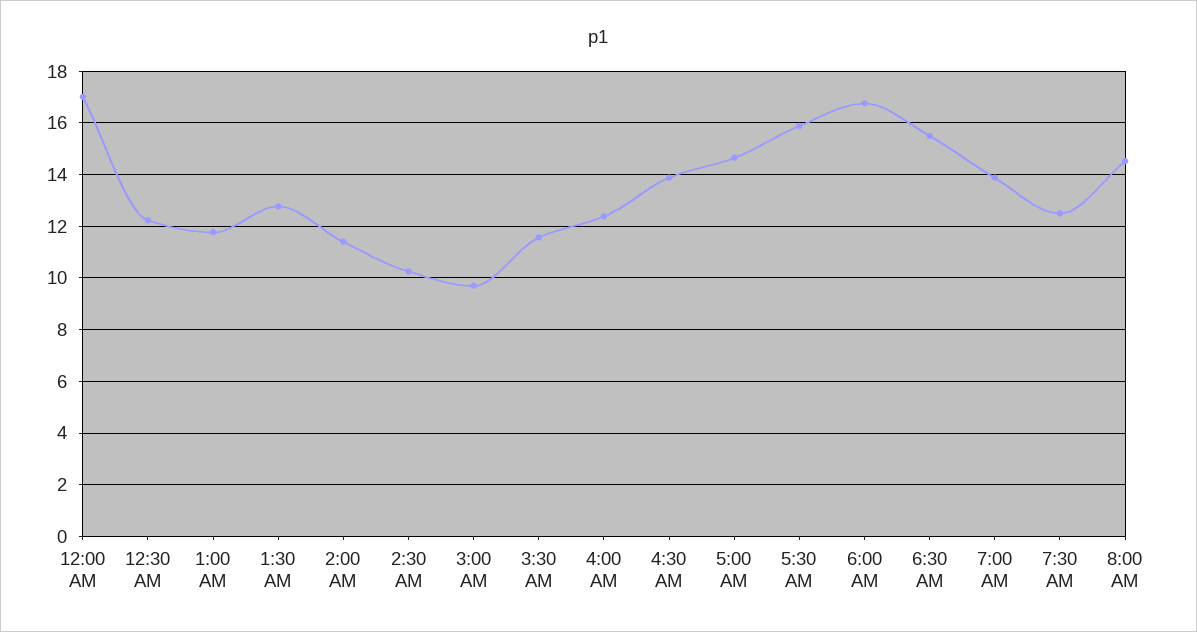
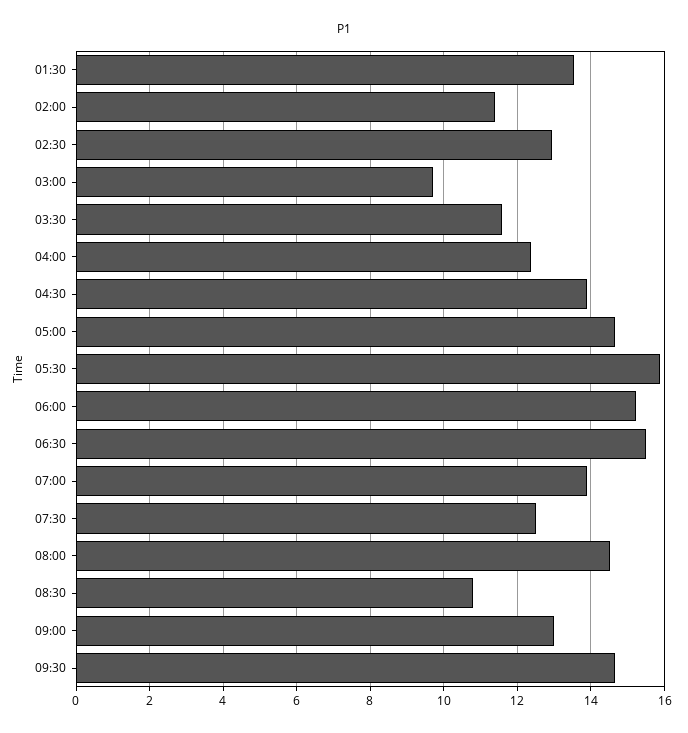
12:00 AM: 17 -> none
12:30 AM: 12.25 -> none
1:00 AM: 11.75 -> none
1:30 AM: 12.75 -> 13.6
2:30 AM: 10.25 -> 13
6:00 AM: 16.75 -> 15.2
08:30: none -> 10.8
09:00: none -> 13
09:30: none -> 14.6

